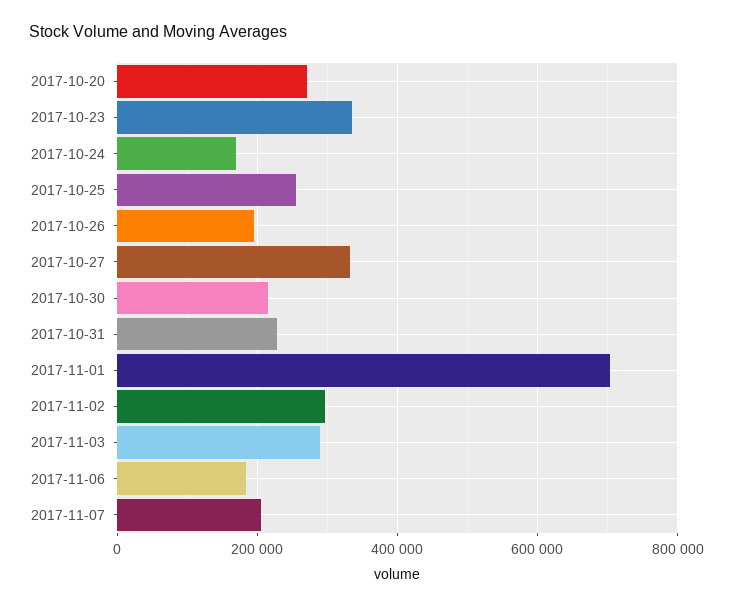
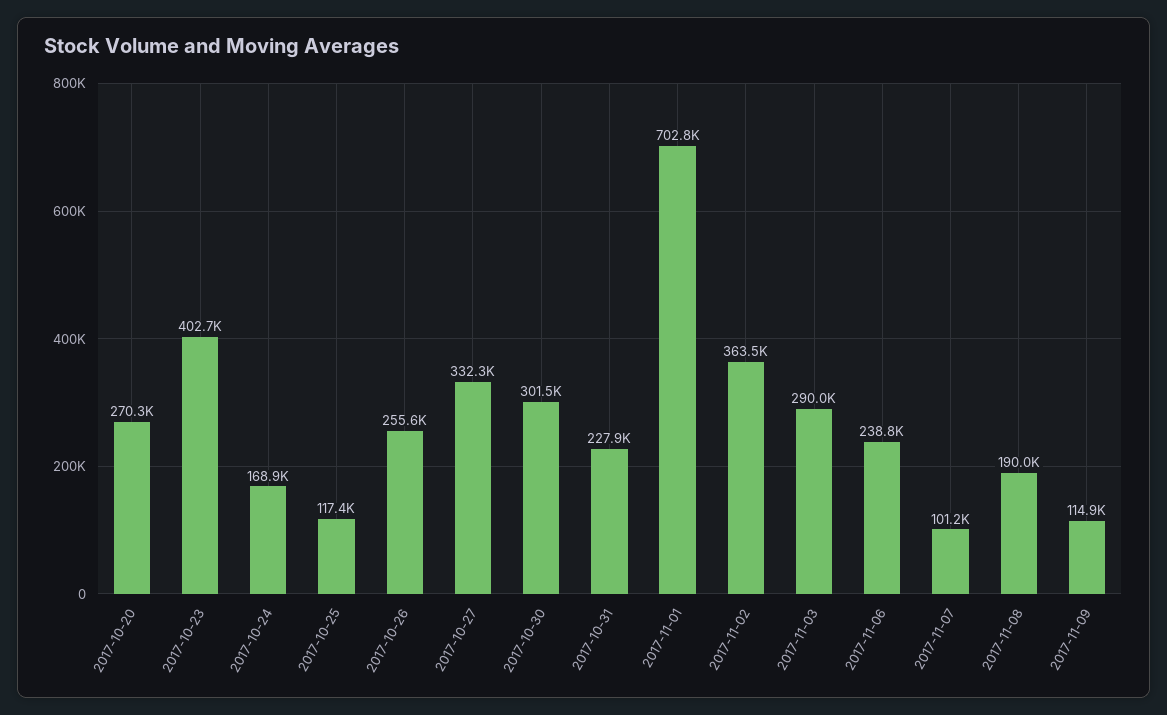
2017-10-23: 340000 -> 402700
2017-10-25: 260000 -> 117400
2017-10-26: 200000 -> 255600
2017-10-30: 220000 -> 301500
2017-11-02: 300000 -> 363500
2017-11-06: 180000 -> 238800
2017-11-07: 200000 -> 101200
2017-11-08: none -> 190000
2017-11-09: none -> 114900

